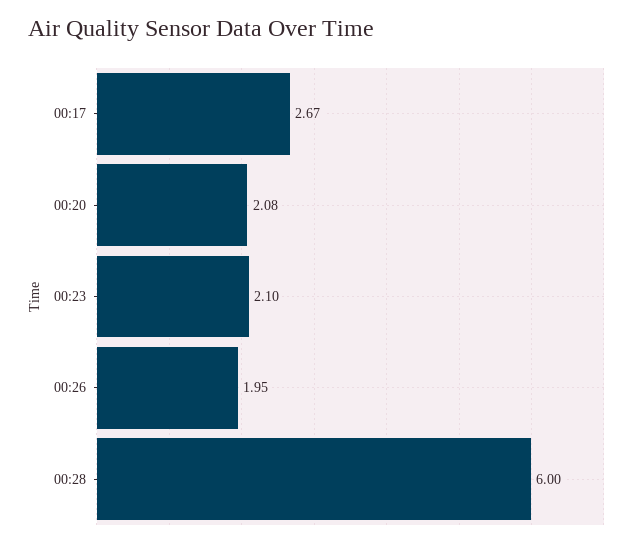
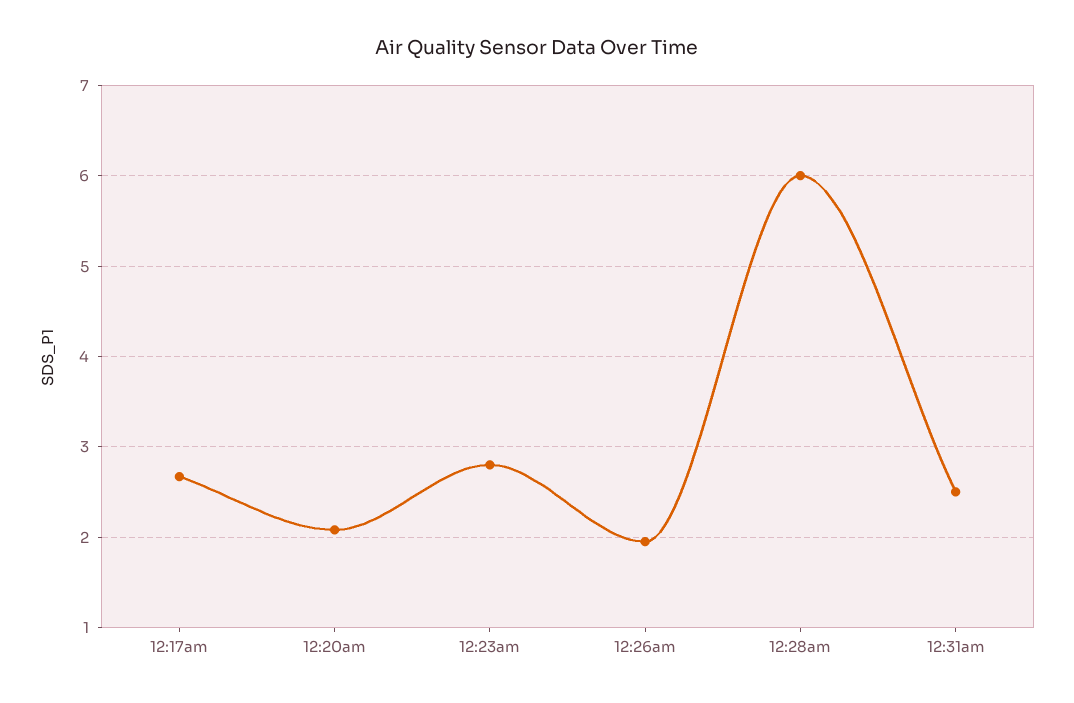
00:23: 2.1 -> 2.8
12:31am: none -> 2.5

